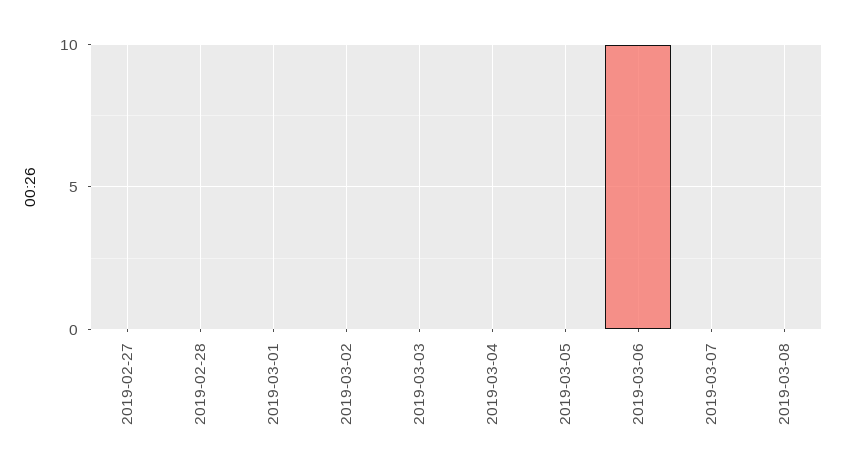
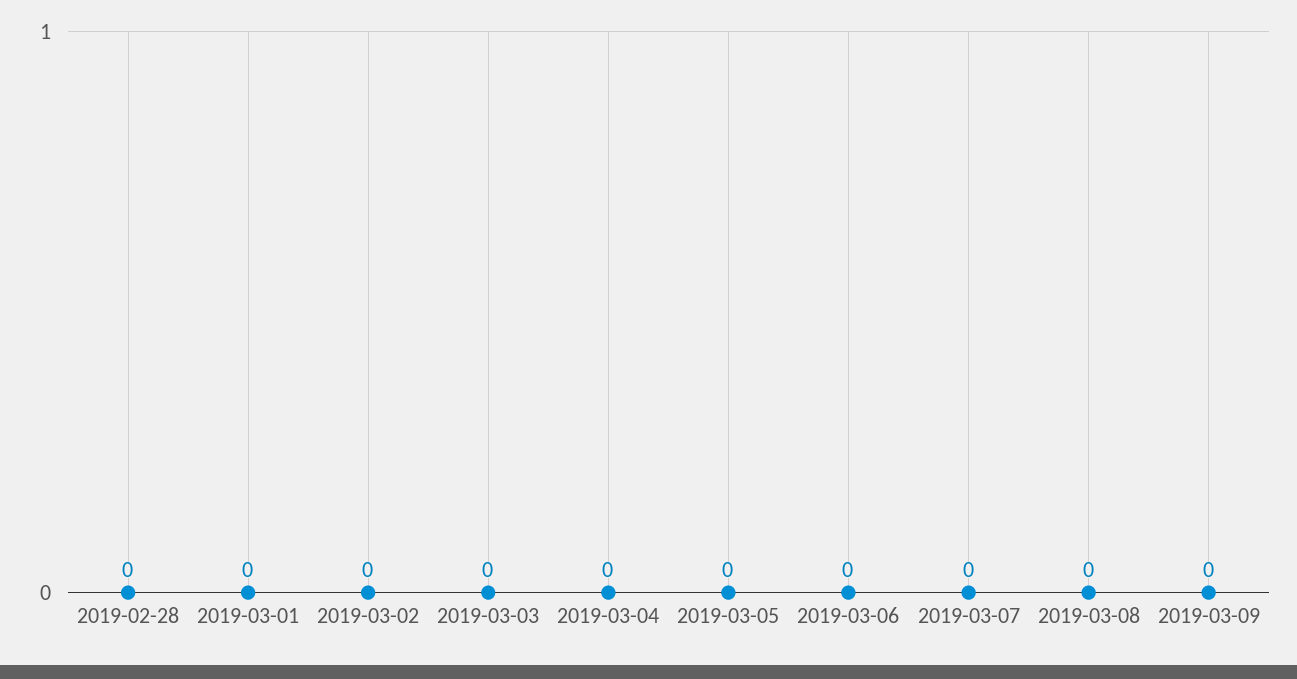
2019-02-27: 0 -> none
2019-03-06: 10 -> 0
2019-03-09: none -> 0

